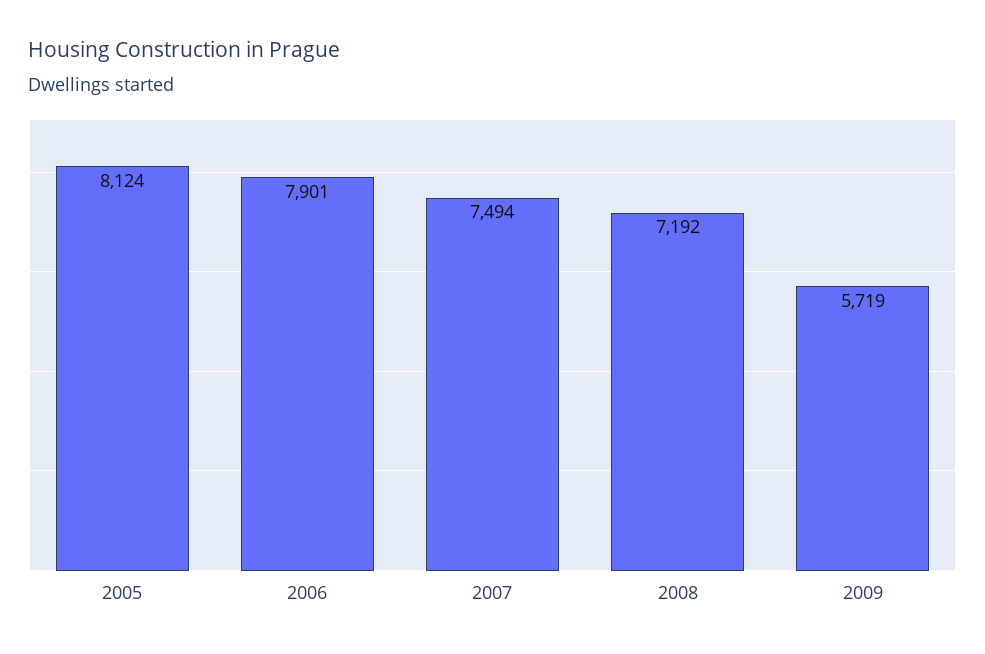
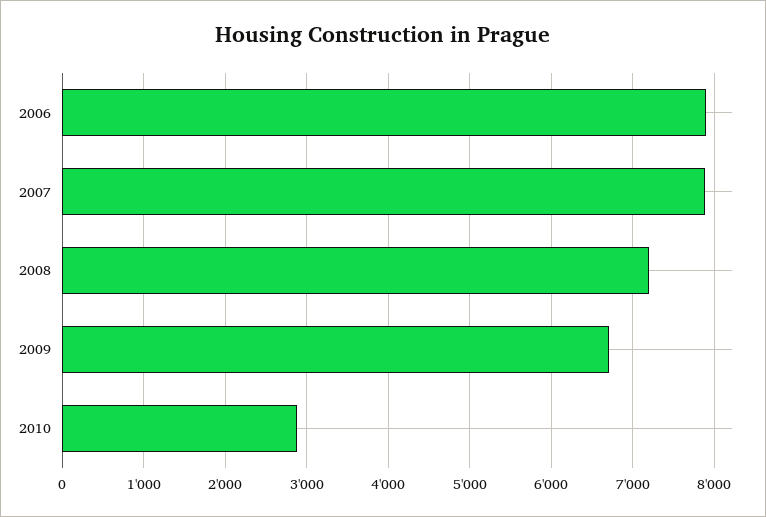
2005: 8124 -> none
2007: 7494 -> 7900
2009: 5719 -> 6700
2010: none -> 2900

